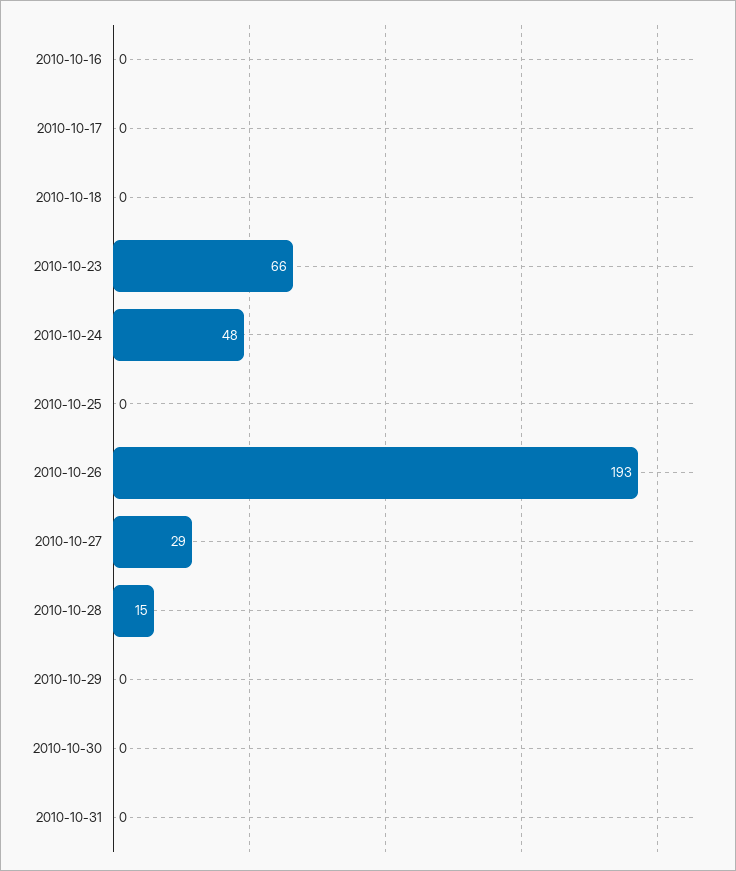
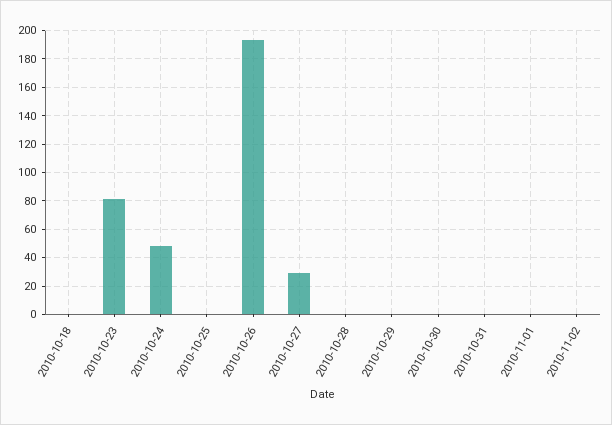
2010-10-16: 0 -> none
2010-10-17: 0 -> none
2010-10-23: 66 -> 80
2010-10-28: 15 -> 0
2010-11-01: none -> 0
2010-11-02: none -> 0

